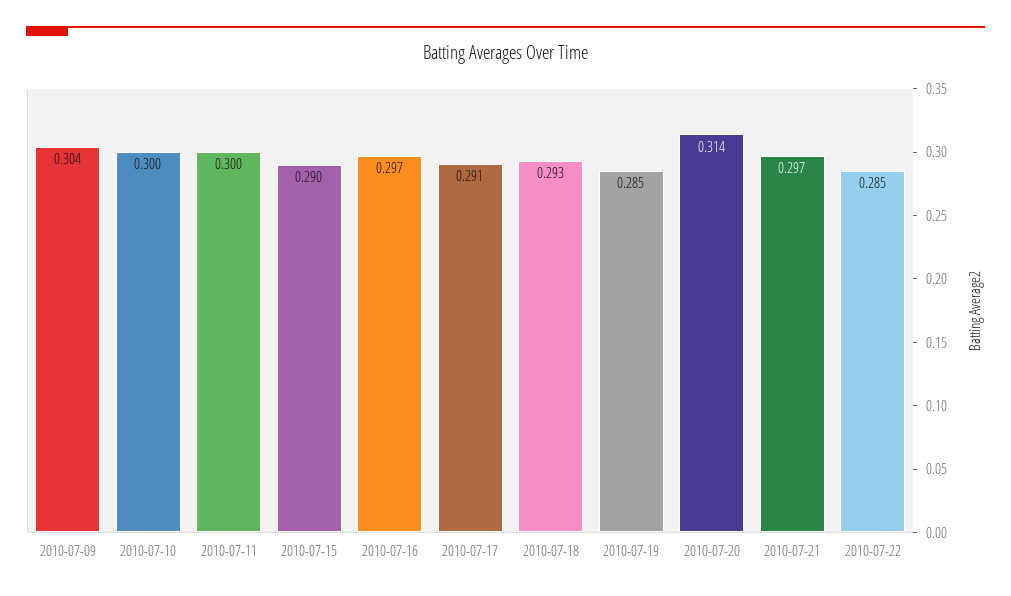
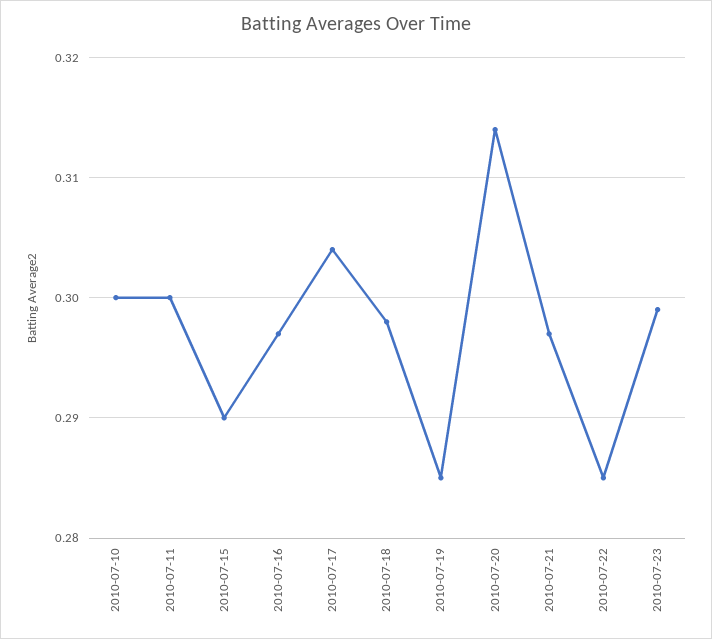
2010-07-09: 0.304 -> none
2010-07-17: 0.291 -> 0.304
2010-07-18: 0.293 -> 0.298
2010-07-23: none -> 0.299

